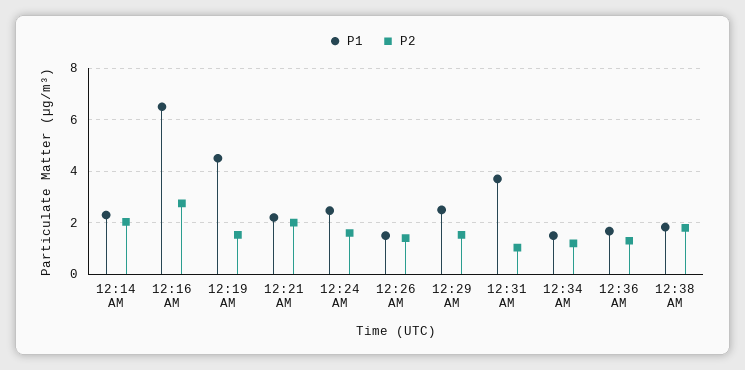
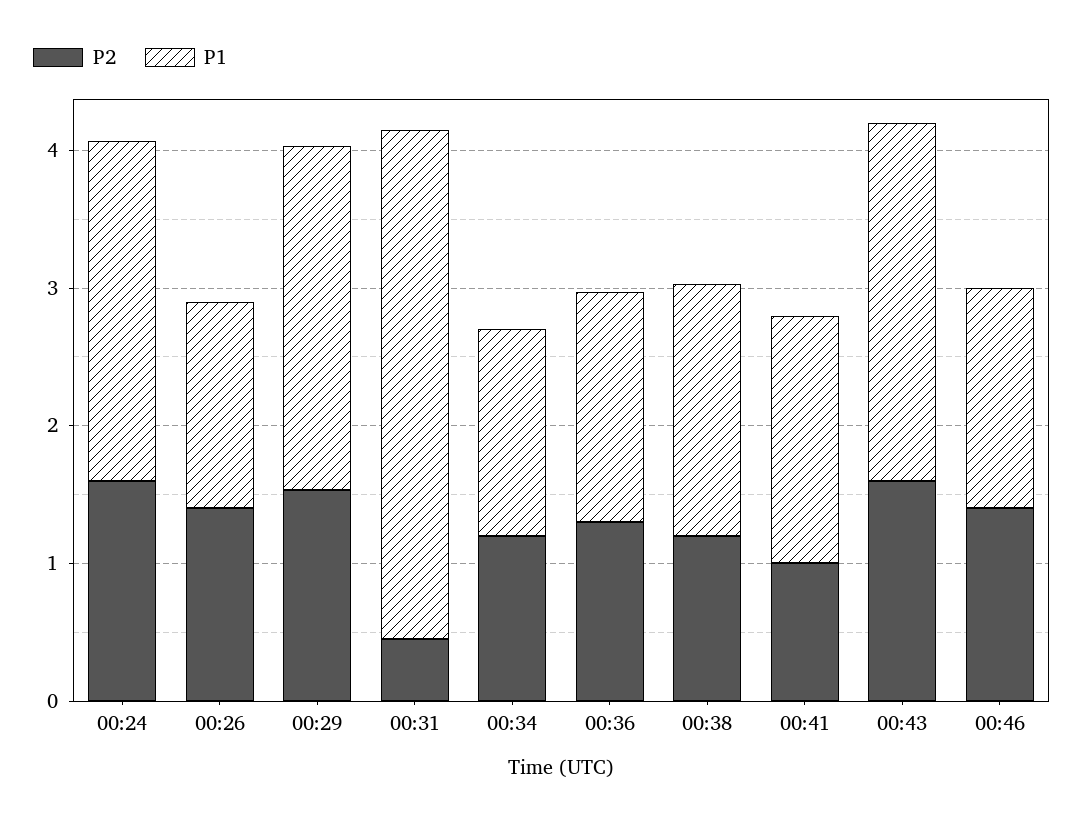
P1, 12:14 AM: 2.25 -> none
P2, 12:14 AM: 2 -> none
P1, 12:16 AM: 6.5 -> none
P2, 12:16 AM: 2.75 -> none
P1, 12:19 AM: 4.5 -> none
P2, 12:19 AM: 1.5 -> none
P1, 12:21 AM: 2.25 -> none
P2, 12:21 AM: 2 -> none
P2, 12:31 AM: 1 -> 0.4
P2, 12:38 AM: 1.75 -> 1.2
P2, 00:41: none -> 1
P1, 00:41: none -> 1.8
P2, 00:43: none -> 1.6
P1, 00:43: none -> 2.6
P2, 00:46: none -> 1.4
P1, 00:46: none -> 1.6

